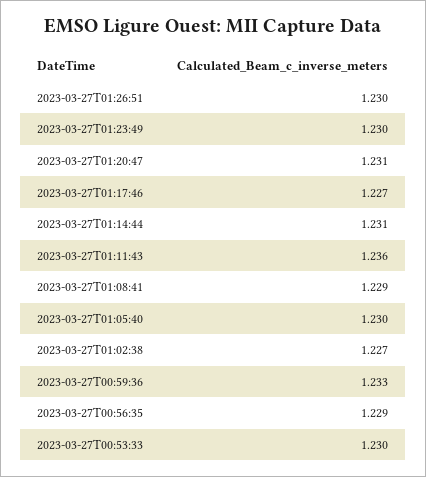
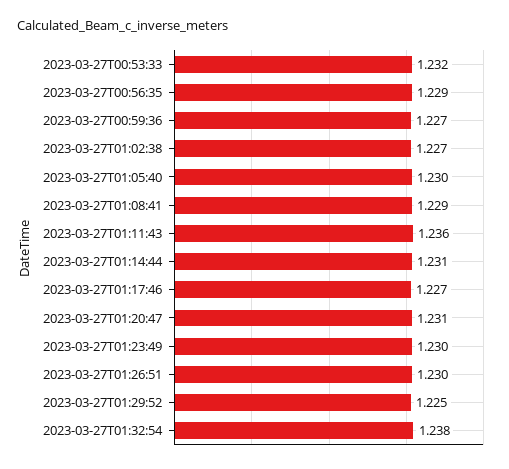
2023-03-27T00:59:36: 1.233 -> 1.227
2023-03-27T00:53:33: 1.23 -> 1.232
2023-03-27T01:29:52: none -> 1.225
2023-03-27T01:32:54: none -> 1.238

